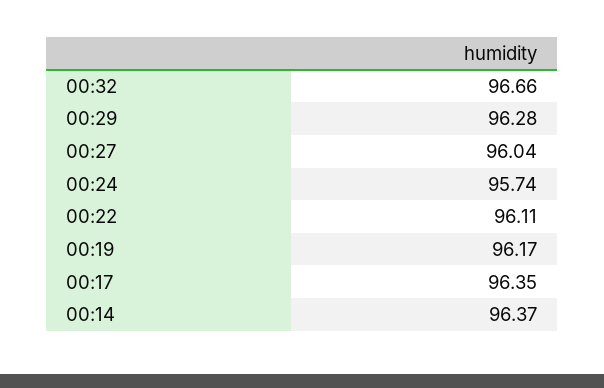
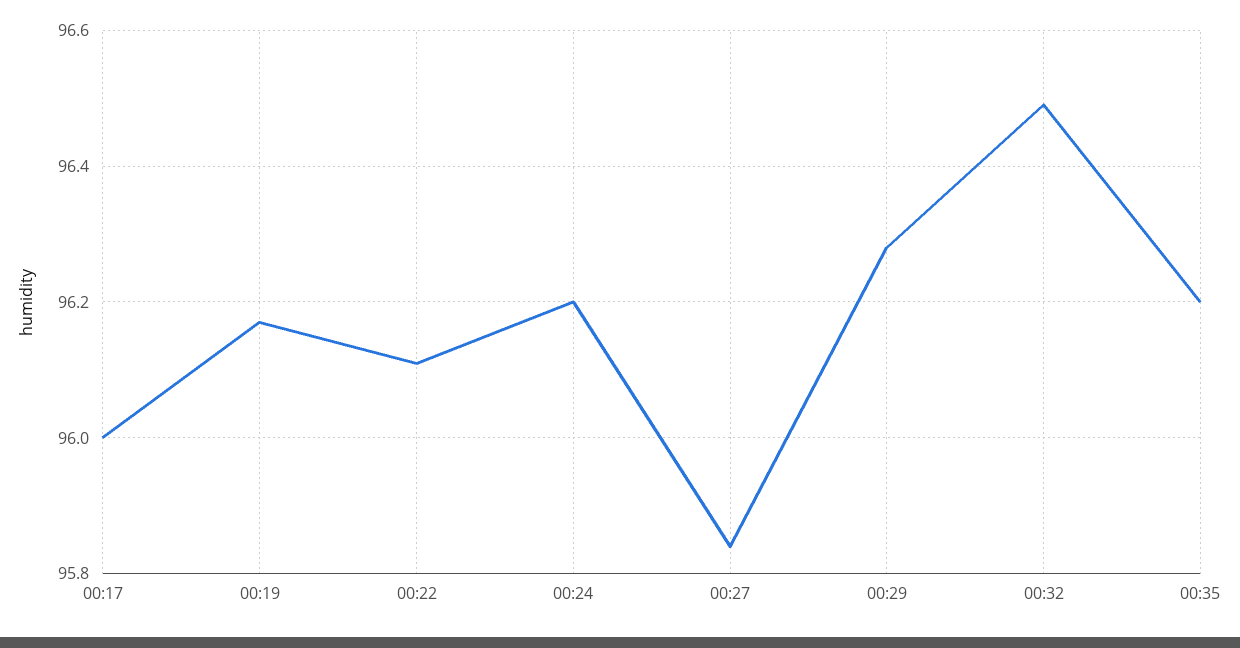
00:32: 96.66 -> 96.5
00:27: 96.04 -> 95.85
00:24: 95.74 -> 96.2
00:17: 96.35 -> 96
00:14: 96.37 -> none
00:35: none -> 96.2

